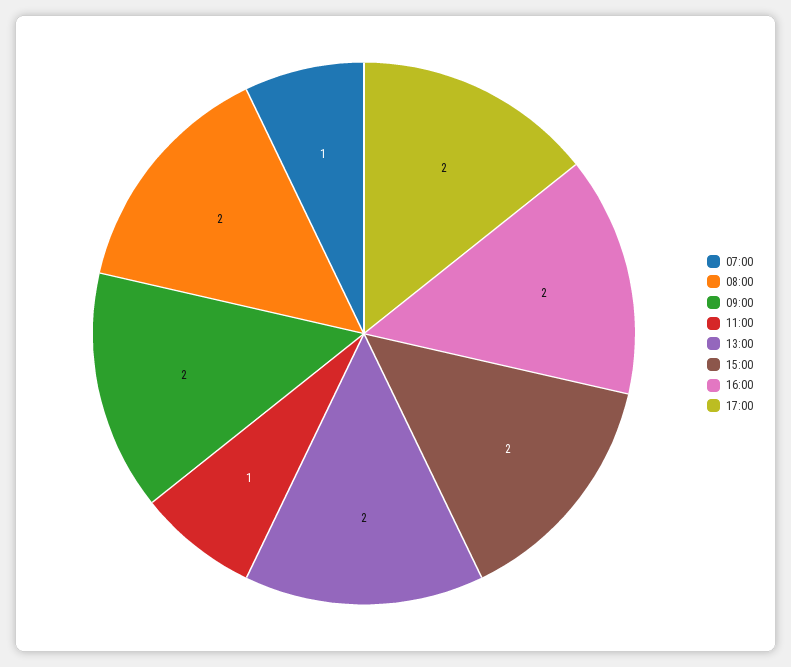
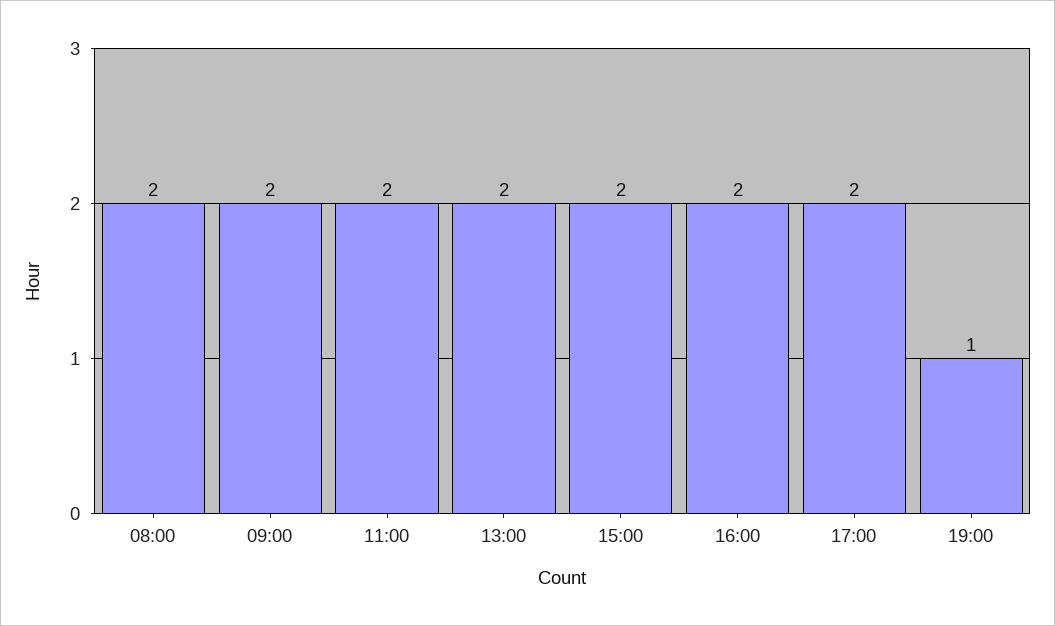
07:00: 1 -> none
11:00: 1 -> 2
19:00: none -> 1

